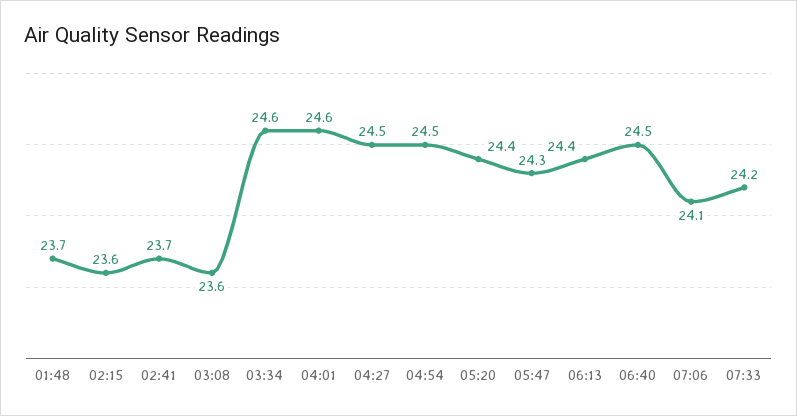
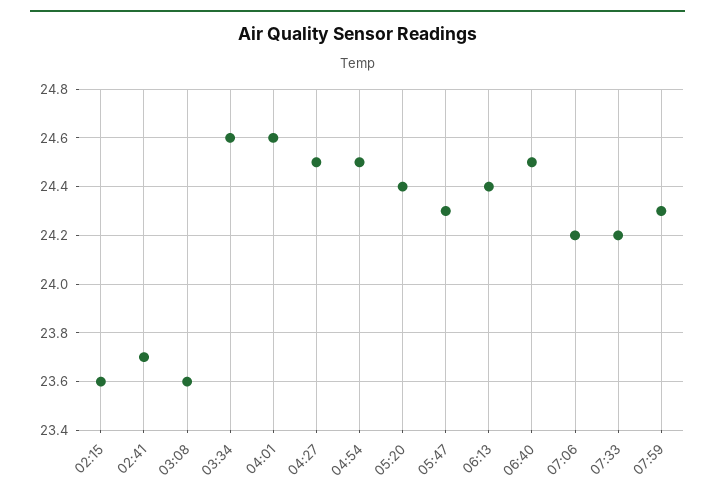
01:48: 23.7 -> none
07:06: 24.1 -> 24.2
07:59: none -> 24.3

